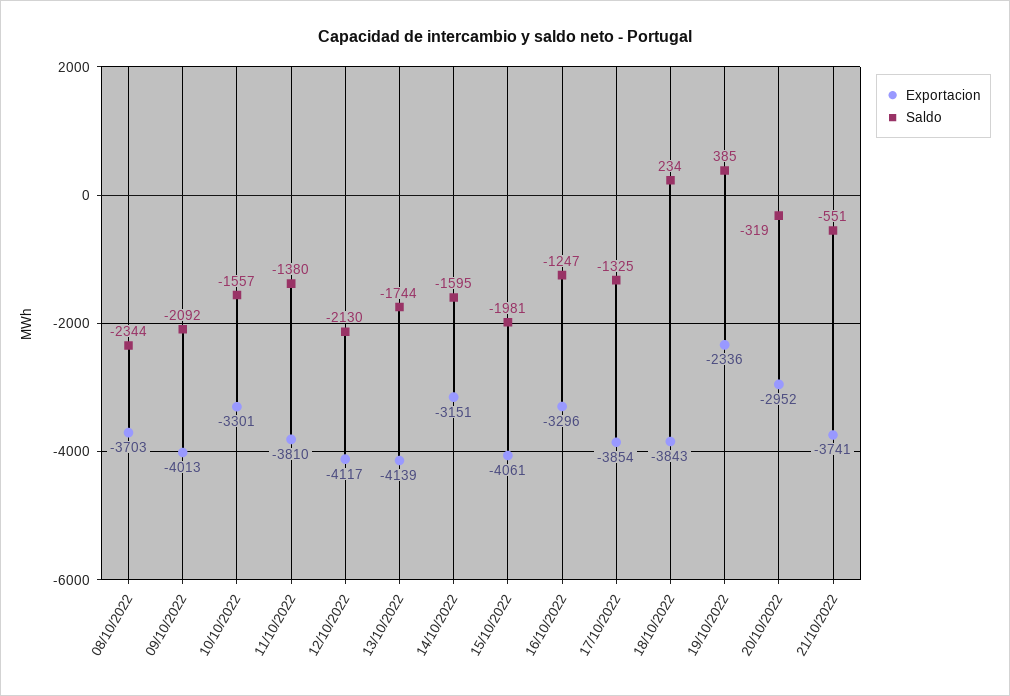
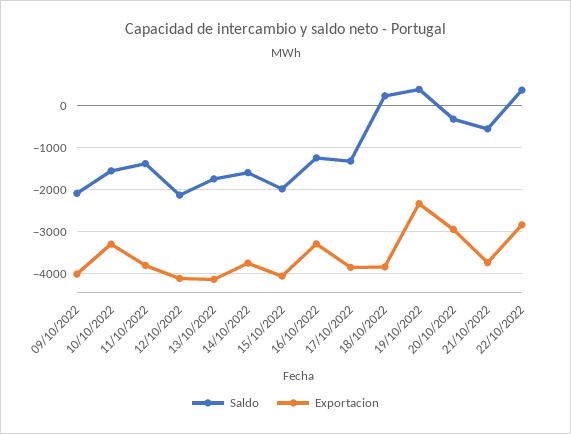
Exportacion, 08/10/2022: -3703 -> none
Saldo, 08/10/2022: -2344 -> none
Exportacion, 14/10/2022: -3151 -> -3800
Saldo, 22/10/2022: none -> 400
Exportacion, 22/10/2022: none -> -2800

